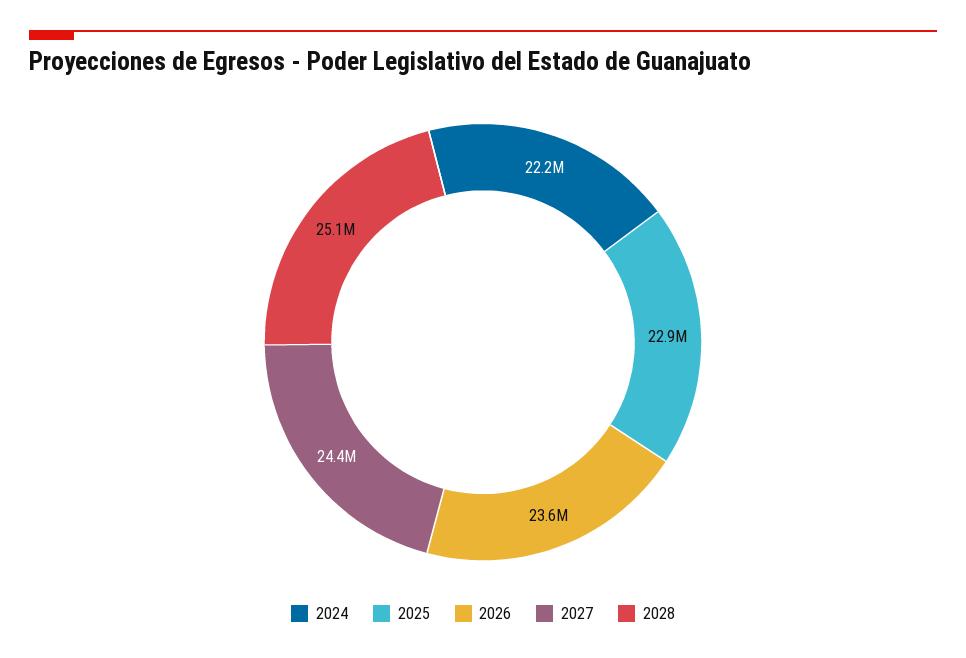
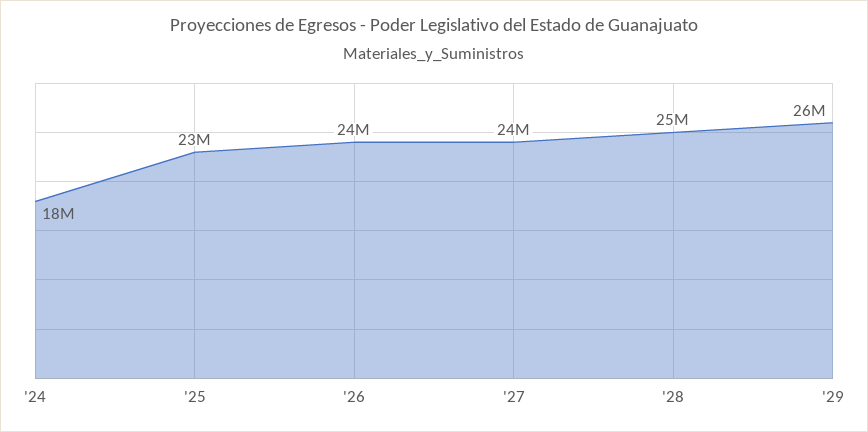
2024: 22200000 -> 18000000
'29: none -> 26000000

